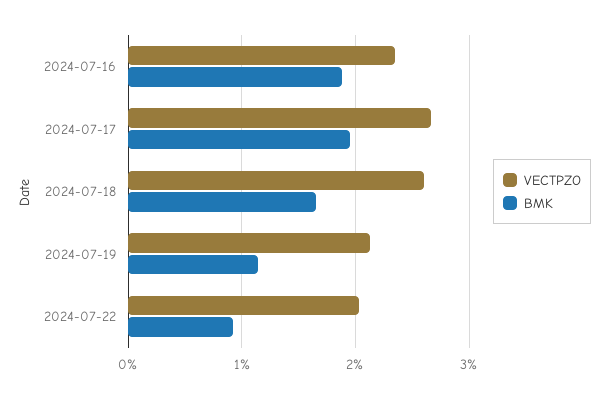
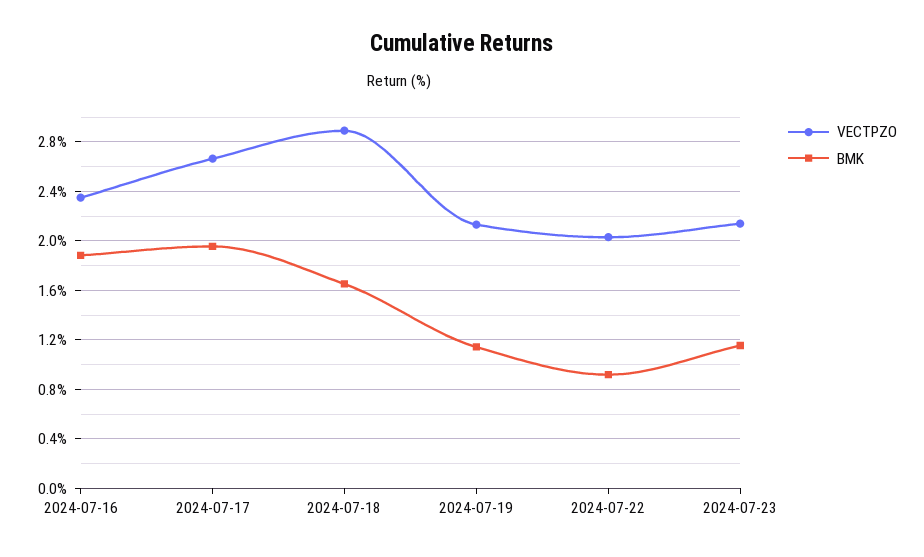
VECTPZO, 2024-07-18: 2.6 -> 2.9
VECTPZO, 2024-07-23: none -> 2.15
BMK, 2024-07-23: none -> 1.15

